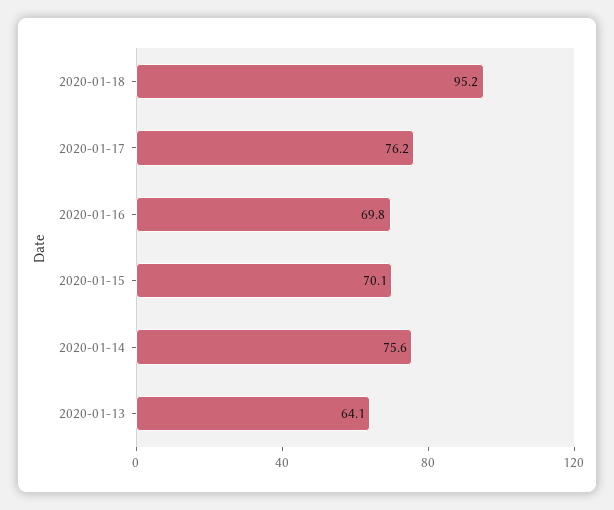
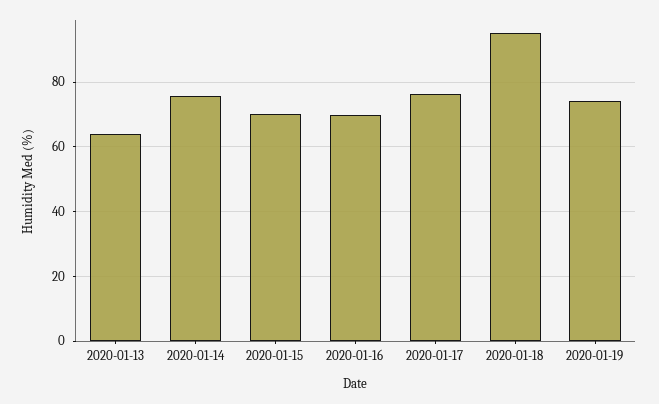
2020-01-19: none -> 74

